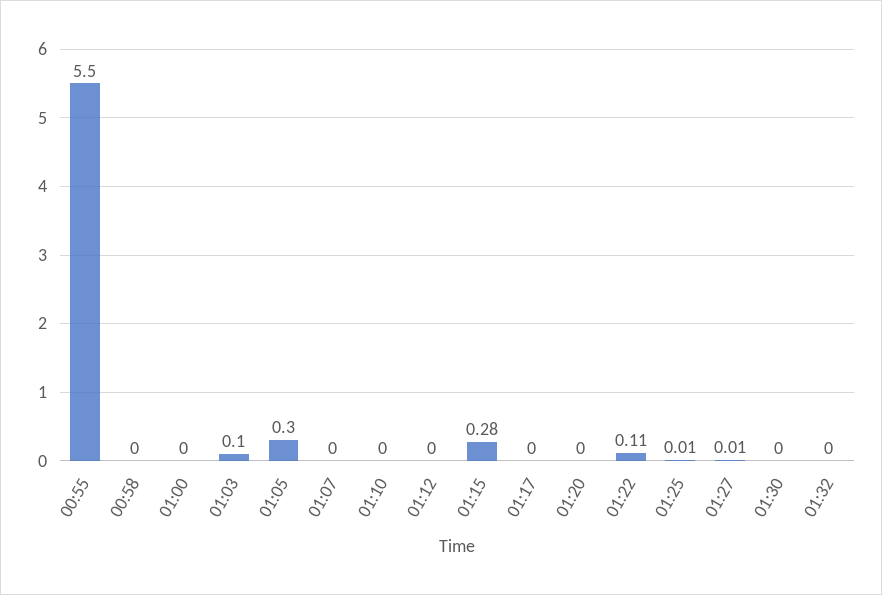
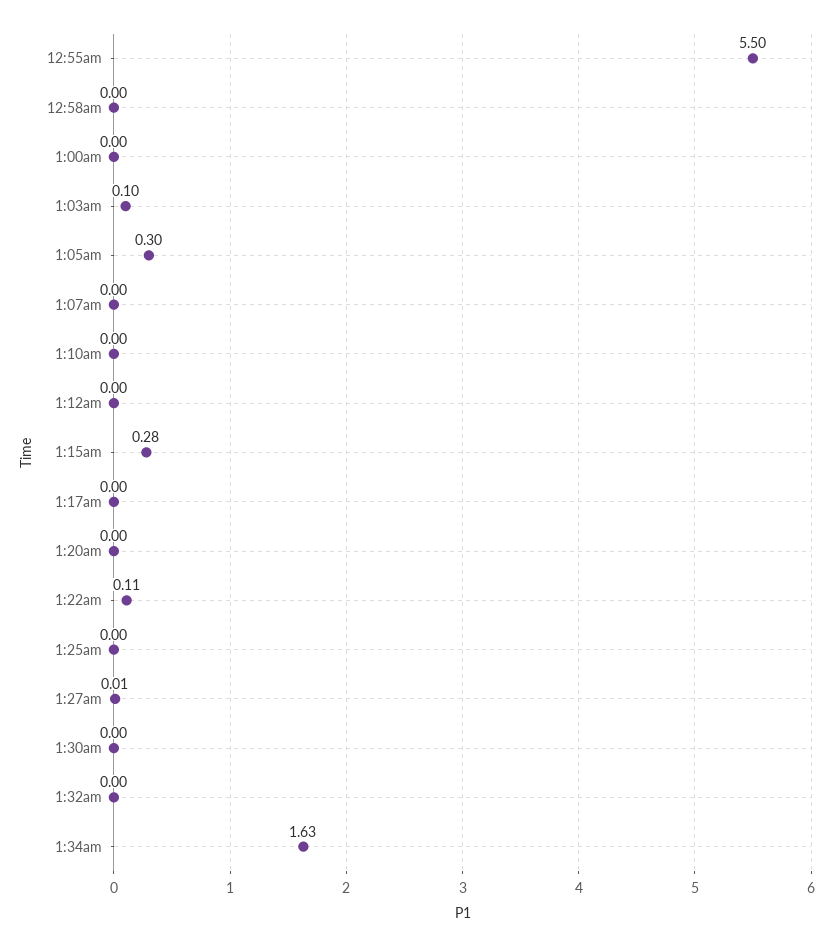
01:25: 0.01 -> 0
1:34am: none -> 1.63

